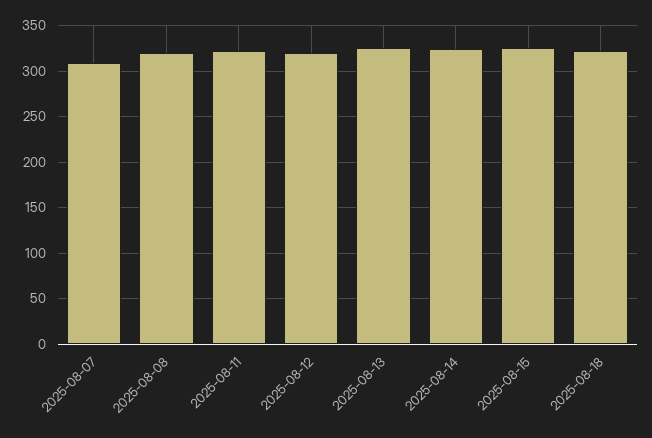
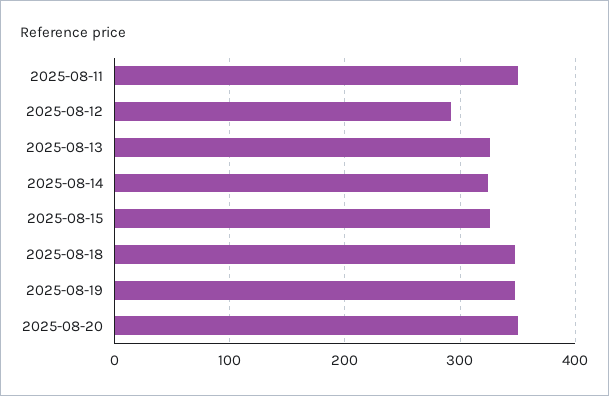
2025-08-07: 310 -> none
2025-08-08: 320 -> none
2025-08-11: 320 -> 350
2025-08-12: 320 -> 290
2025-08-18: 320 -> 350
2025-08-19: none -> 350
2025-08-20: none -> 350

